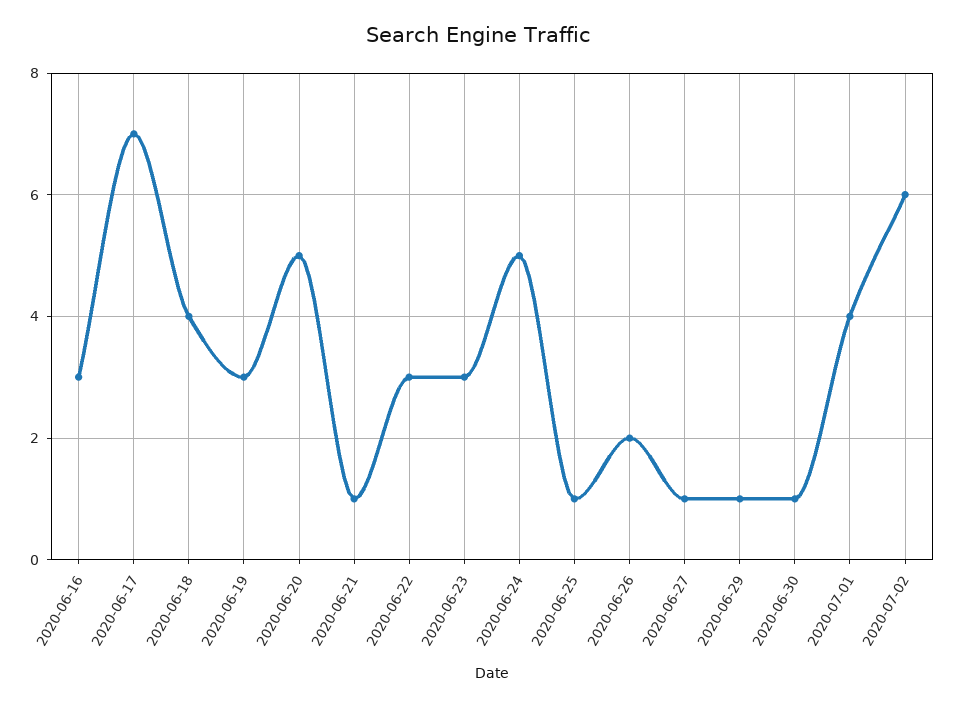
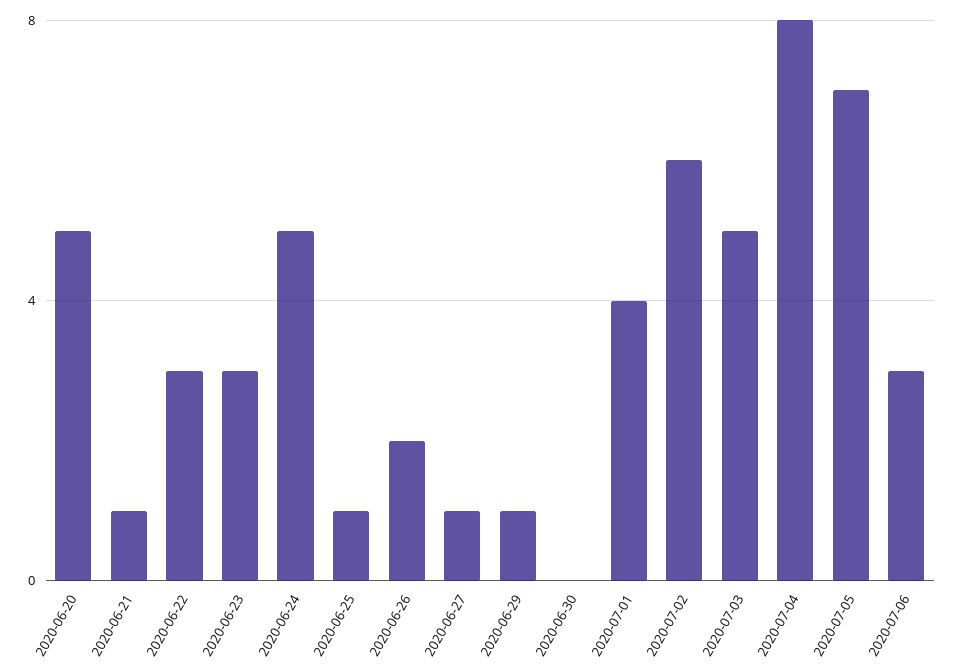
2020-06-16: 3 -> none
2020-06-17: 7 -> none
2020-06-18: 4 -> none
2020-06-19: 3 -> none
2020-06-30: 1 -> 0
2020-07-03: none -> 5
2020-07-04: none -> 8
2020-07-05: none -> 7
2020-07-06: none -> 3

